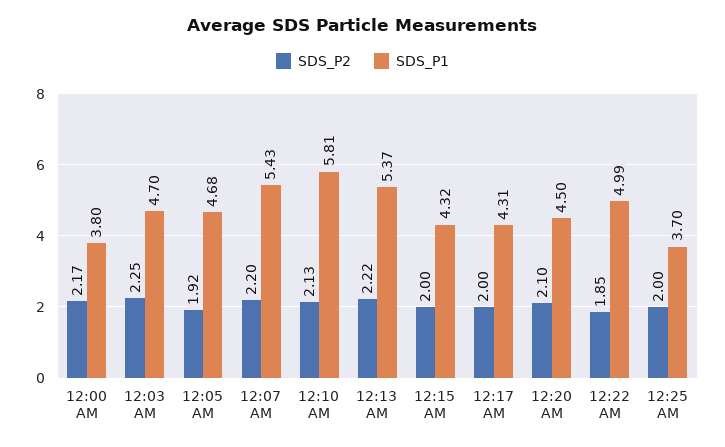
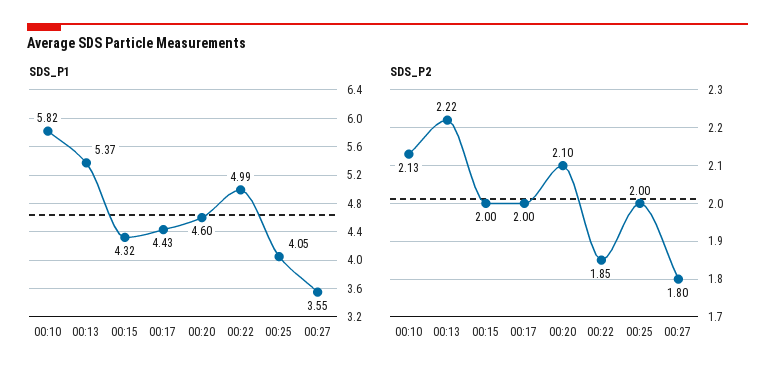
SDS_P2, 12:00 AM: 2.17 -> none
SDS_P1, 12:00 AM: 3.8 -> none
SDS_P2, 12:03 AM: 2.25 -> none
SDS_P1, 12:03 AM: 4.7 -> none
SDS_P2, 12:05 AM: 1.92 -> none
SDS_P1, 12:05 AM: 4.68 -> none
SDS_P2, 12:07 AM: 2.2 -> none
SDS_P1, 12:07 AM: 5.43 -> none
SDS_P1, 12:10 AM: 5.81 -> 5.82
SDS_P1, 12:17 AM: 4.31 -> 4.43
SDS_P1, 12:20 AM: 4.5 -> 4.6
SDS_P1, 12:25 AM: 3.7 -> 4.05
SDS_P1, 00:27: none -> 3.55
SDS_P2, 00:27: none -> 1.8

